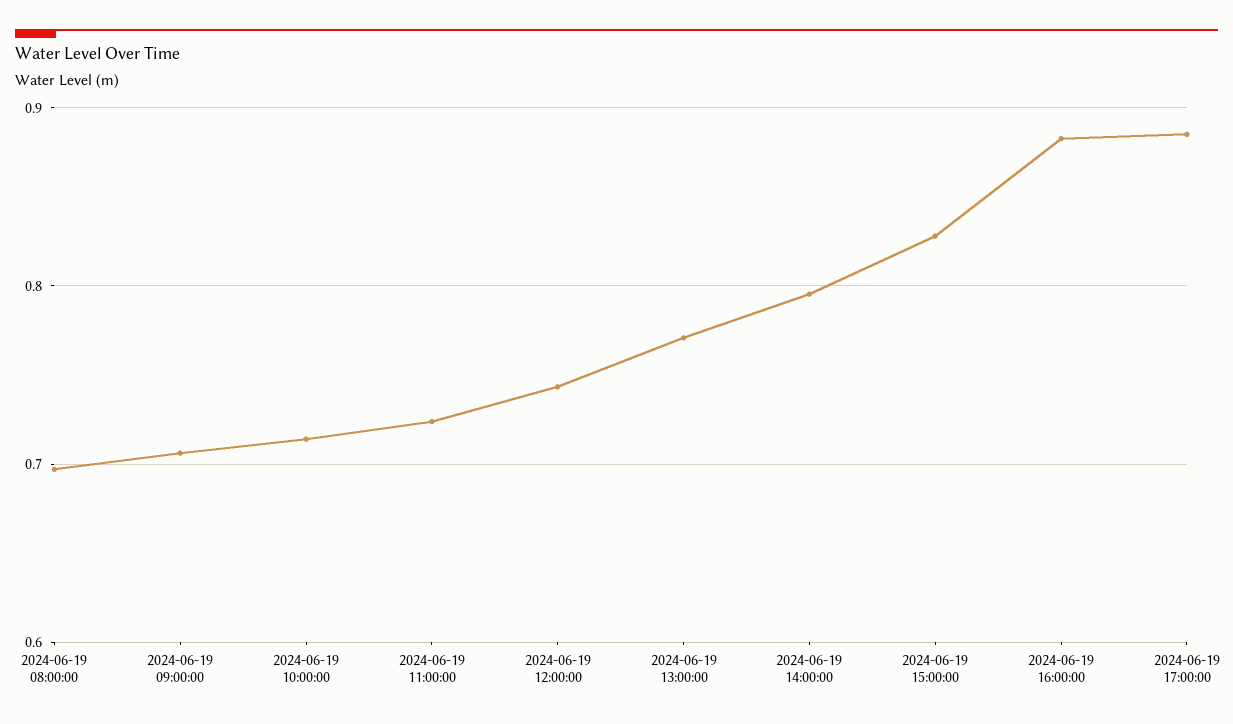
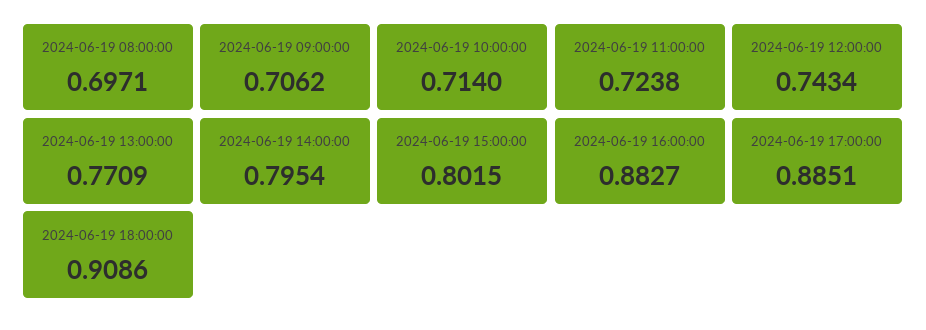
2024-06-19 15:00:00: 0.83 -> 0.8015
2024-06-19 18:00:00: none -> 0.9086

